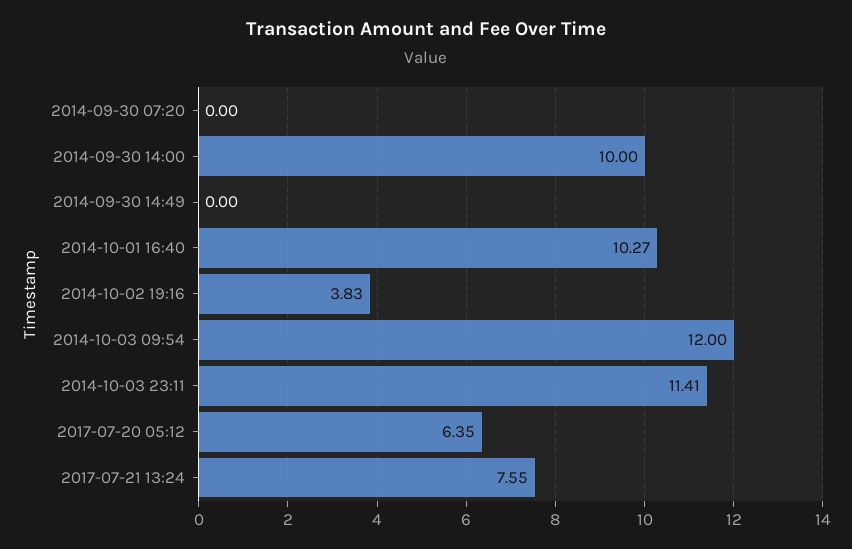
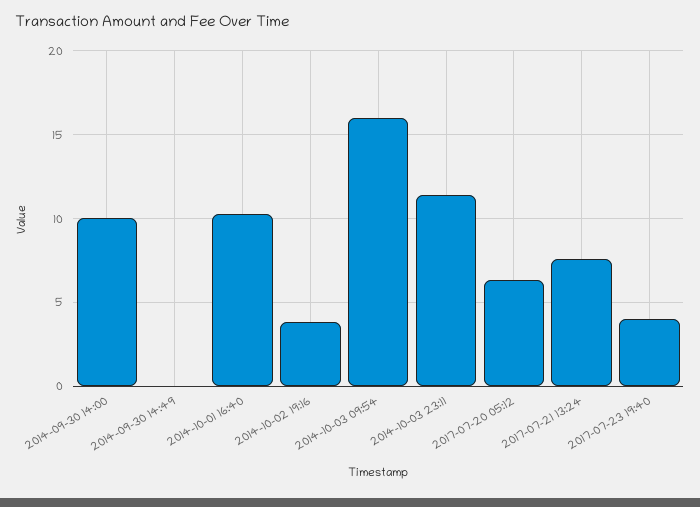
2014-09-30 07:20: 0 -> none
2014-10-03 09:54: 12 -> 16
2017-07-23 19:40: none -> 4

